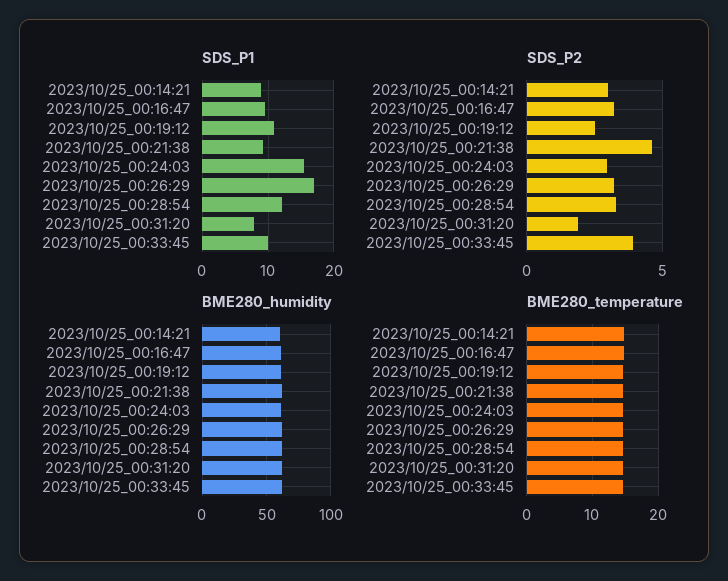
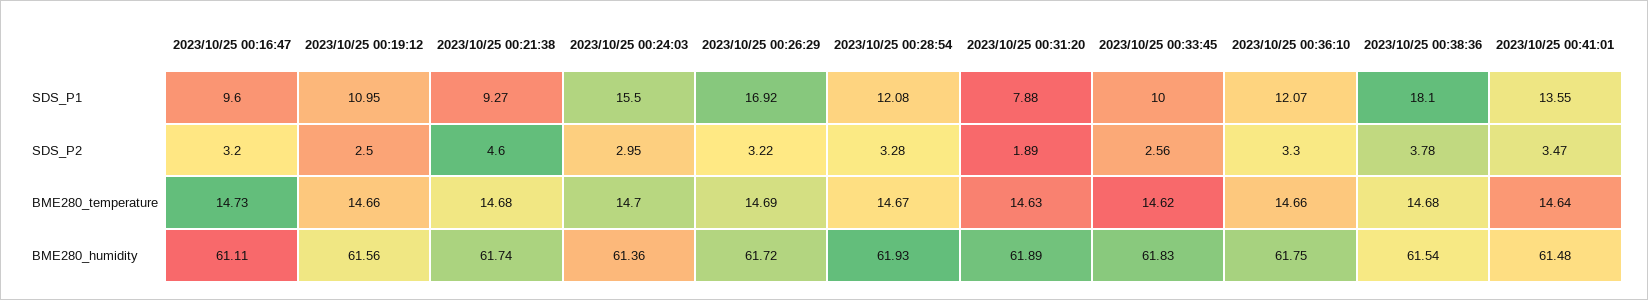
SDS_P1, 2023/10/25_00:14:21: 9 -> none
SDS_P2, 2023/10/25_00:14:21: 3 -> none
SDS_P2, 2023/10/25_00:33:45: 4 -> 2.56
BME280_humidity, 2023/10/25_00:14:21: 60 -> none
BME280_temperature, 2023/10/25_00:14:21: 15 -> none
SDS_P1, 2023/10/25 00:36:10: none -> 12.07
SDS_P1, 2023/10/25 00:38:36: none -> 18.1
SDS_P1, 2023/10/25 00:41:01: none -> 13.55
SDS_P2, 2023/10/25 00:36:10: none -> 3.3
SDS_P2, 2023/10/25 00:38:36: none -> 3.78
SDS_P2, 2023/10/25 00:41:01: none -> 3.47
BME280_temperature, 2023/10/25 00:36:10: none -> 14.66
BME280_temperature, 2023/10/25 00:38:36: none -> 14.68
BME280_temperature, 2023/10/25 00:41:01: none -> 14.64
BME280_humidity, 2023/10/25 00:36:10: none -> 61.75
BME280_humidity, 2023/10/25 00:38:36: none -> 61.54
BME280_humidity, 2023/10/25 00:41:01: none -> 61.48

